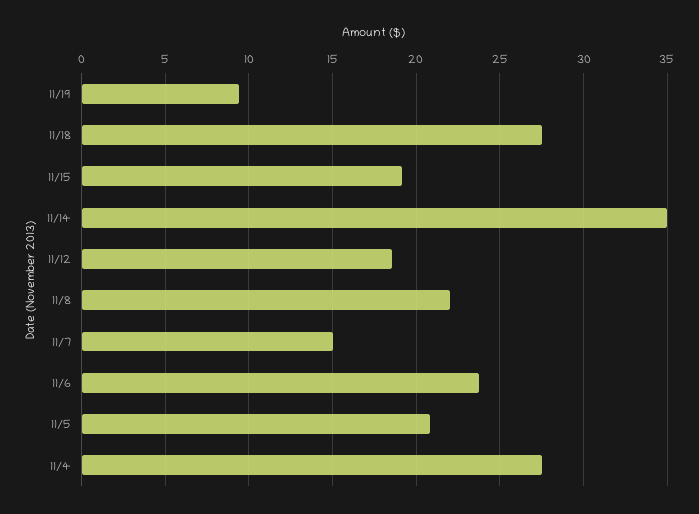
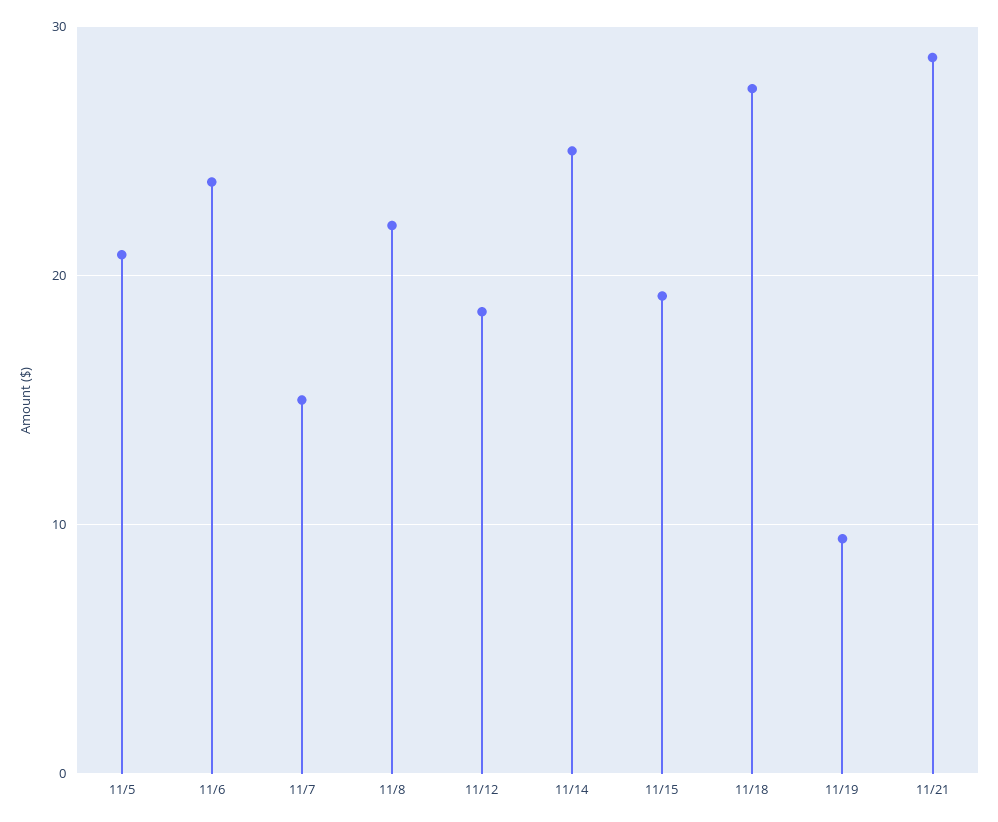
11/14: 35 -> 25
11/4: 27.5 -> none
11/21: none -> 29

